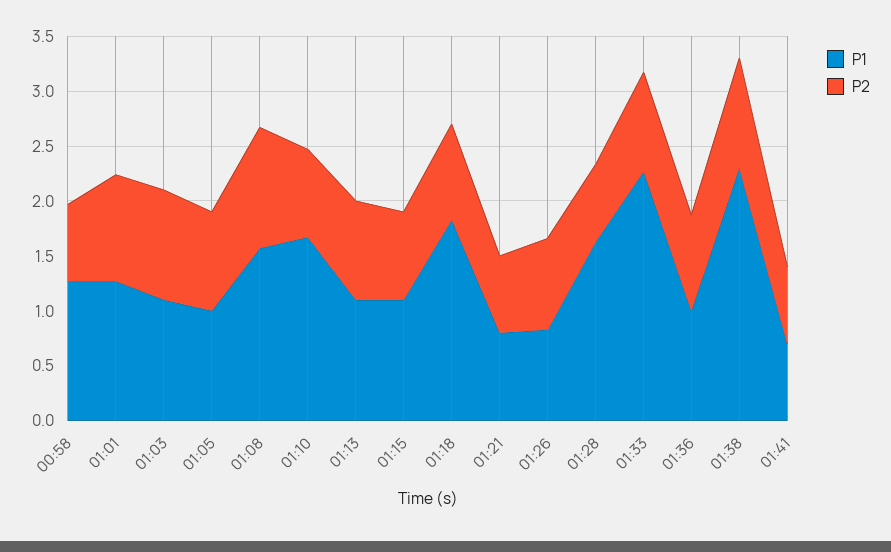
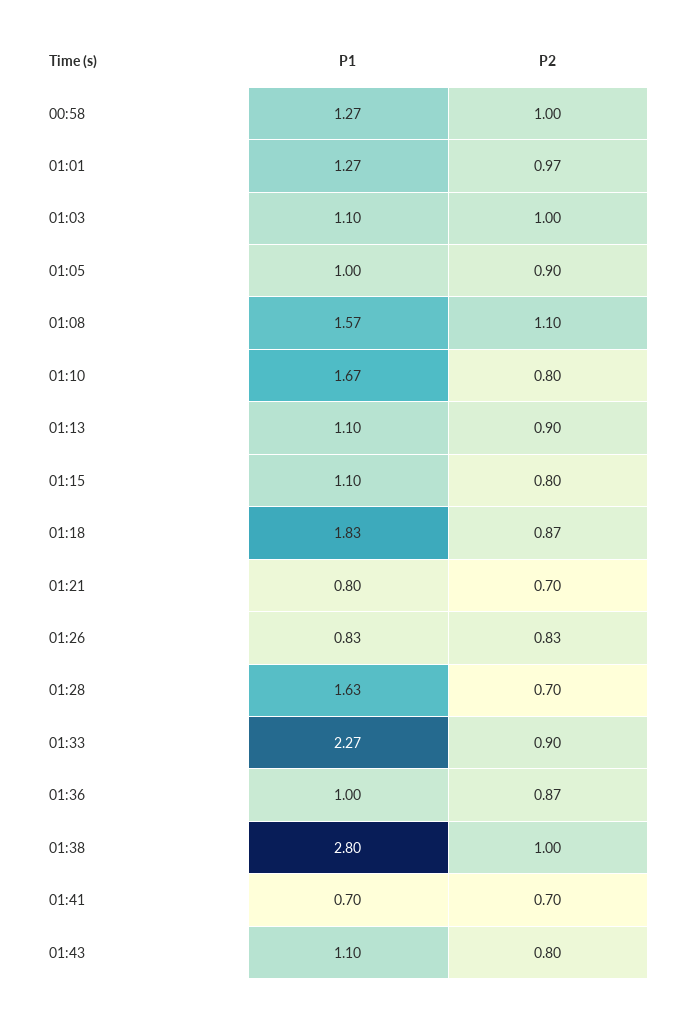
P2, 00:58: 0.7 -> 1
P1, 01:38: 2.3 -> 2.8
P1, 01:43: none -> 1.1
P2, 01:43: none -> 0.8

